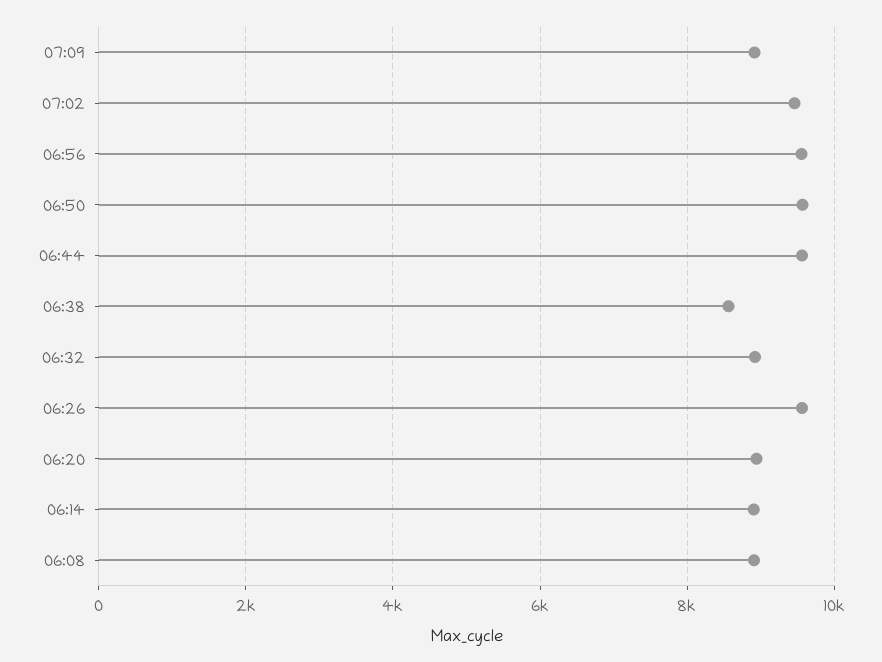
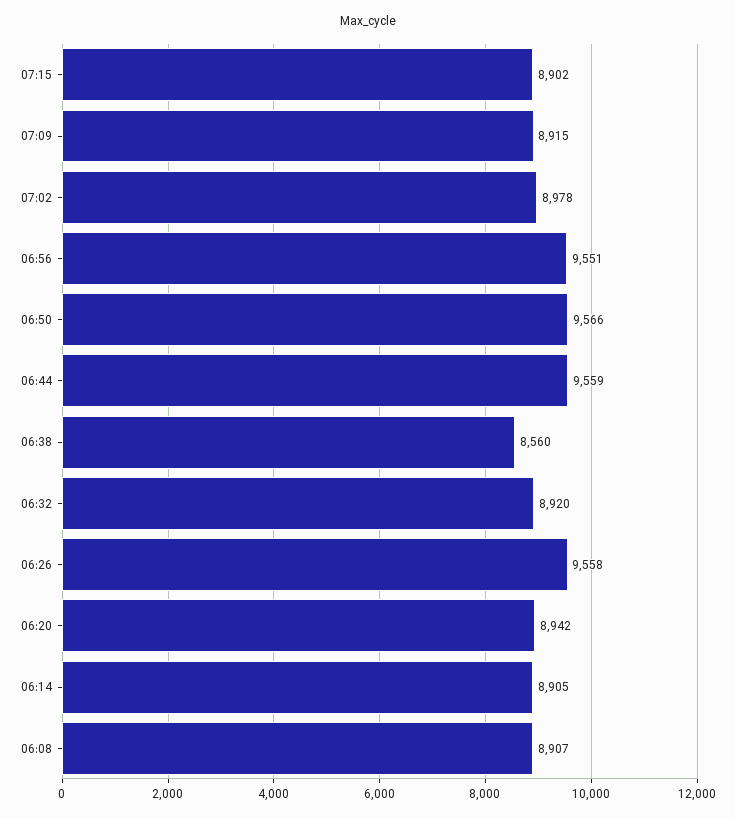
07:02: 9400 -> 8978
07:15: none -> 8902

